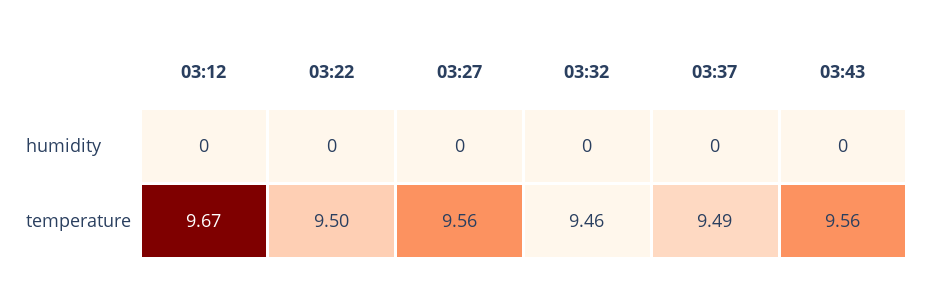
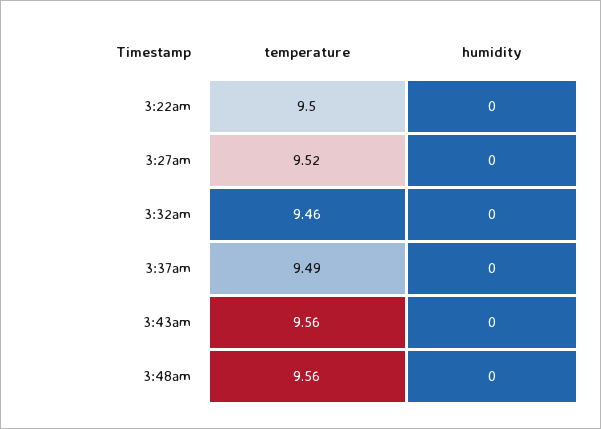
03:12, humidity: 0 -> none
03:12, temperature: 9.67 -> none
03:27, temperature: 9.56 -> 9.52
3:48am, temperature: none -> 9.56
3:48am, humidity: none -> 0

